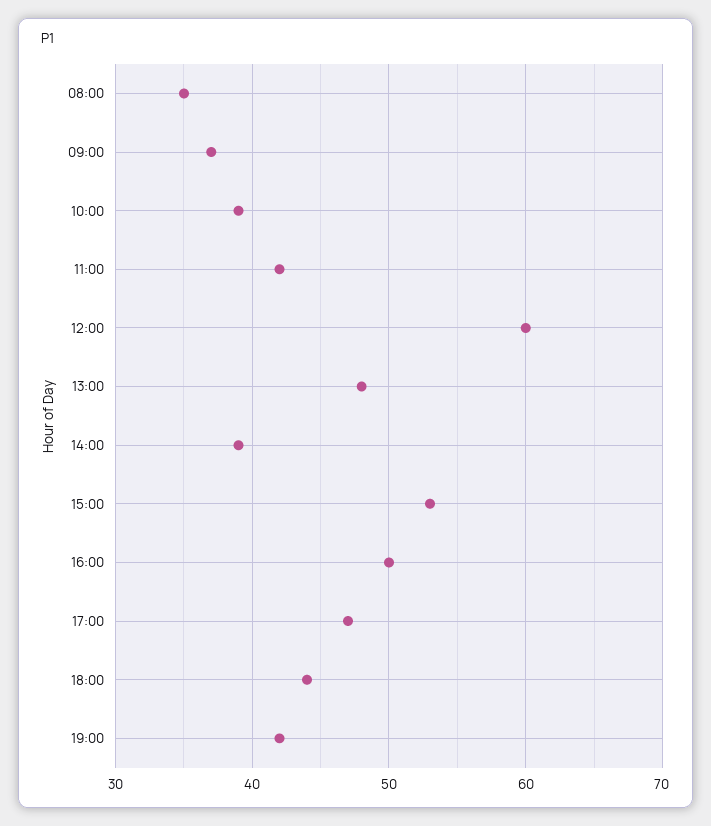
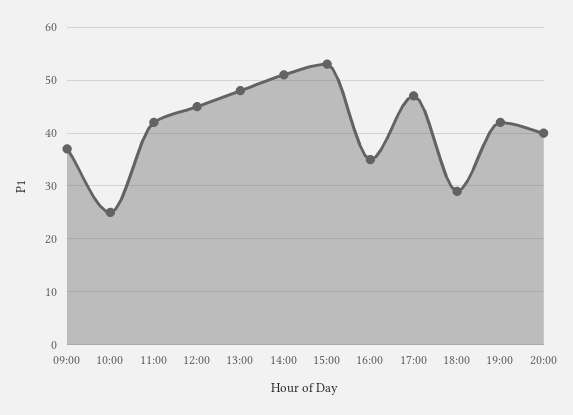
08:00: 35 -> none
10:00: 39 -> 25
12:00: 60 -> 45
14:00: 39 -> 50
16:00: 50 -> 35
18:00: 44 -> 30
20:00: none -> 40

